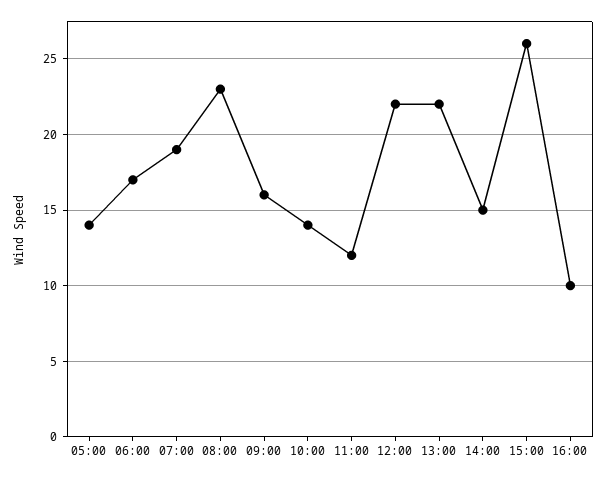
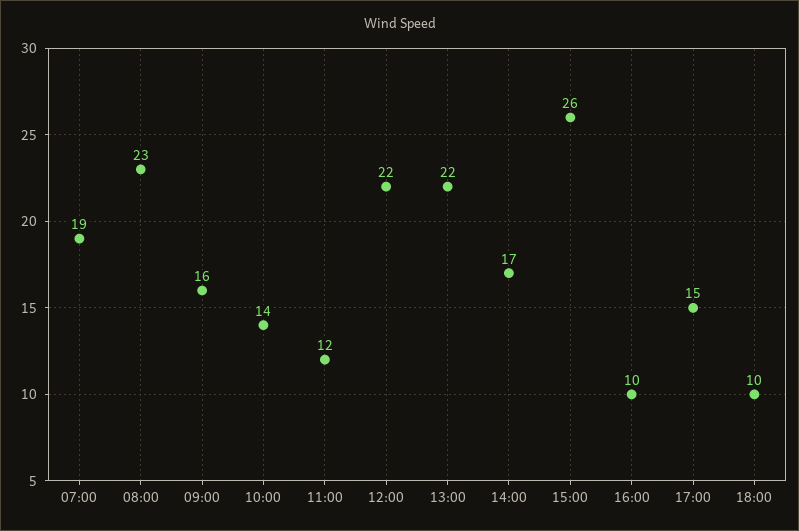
05:00: 14 -> none
06:00: 17 -> none
14:00: 15 -> 17
17:00: none -> 15
18:00: none -> 10

